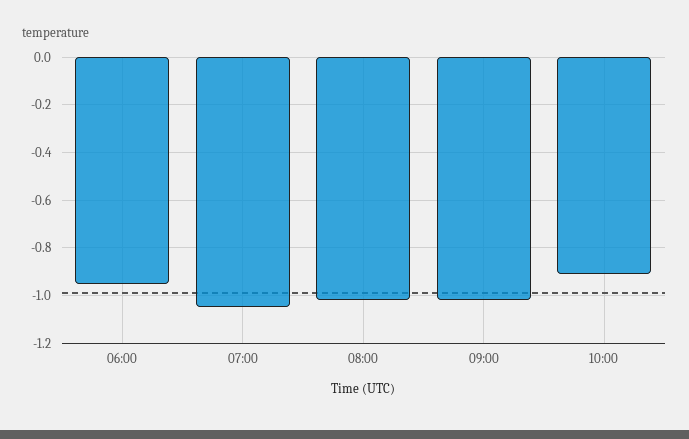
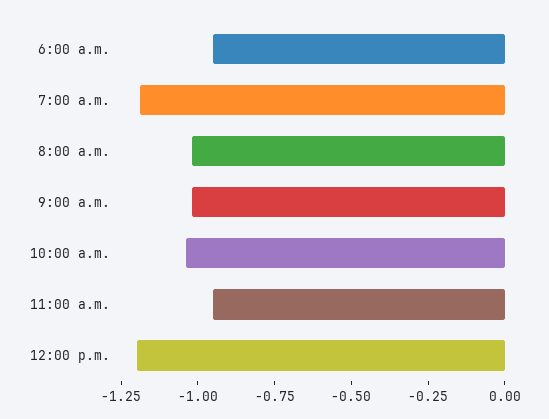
07:00: -1.05 -> -1.2
10:00: -0.9 -> -1.05
11:00 a.m.: none -> -0.95
12:00 p.m.: none -> -1.2

